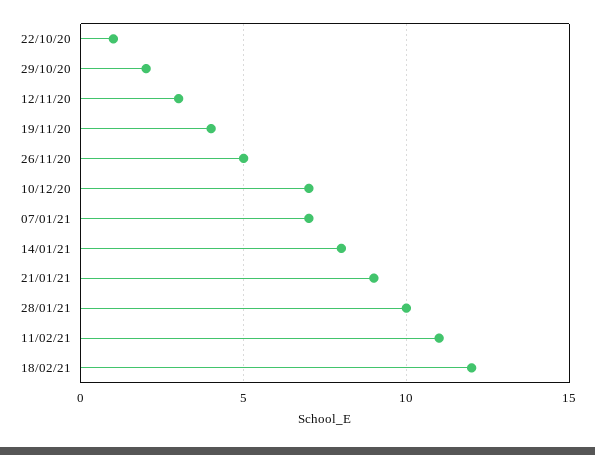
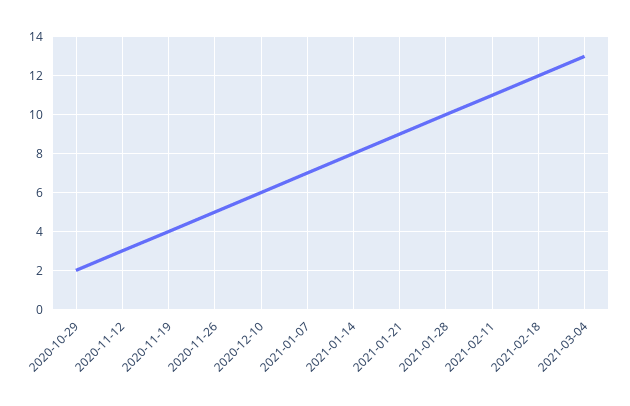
22/10/20: 1 -> none
10/12/20: 7 -> 6
2021-03-04: none -> 13

